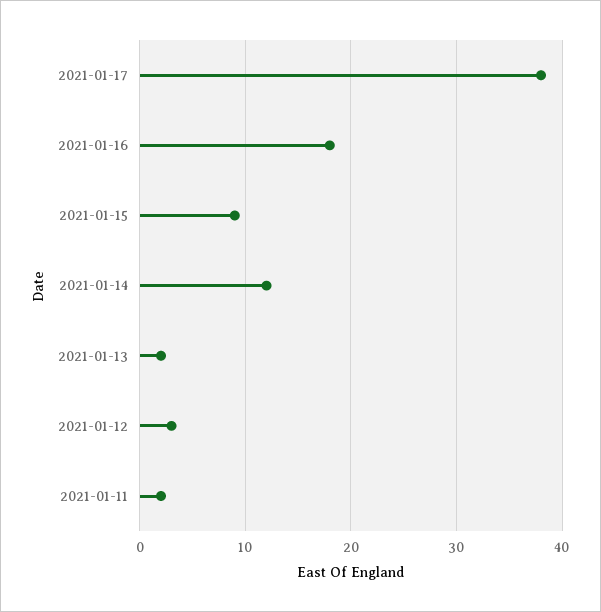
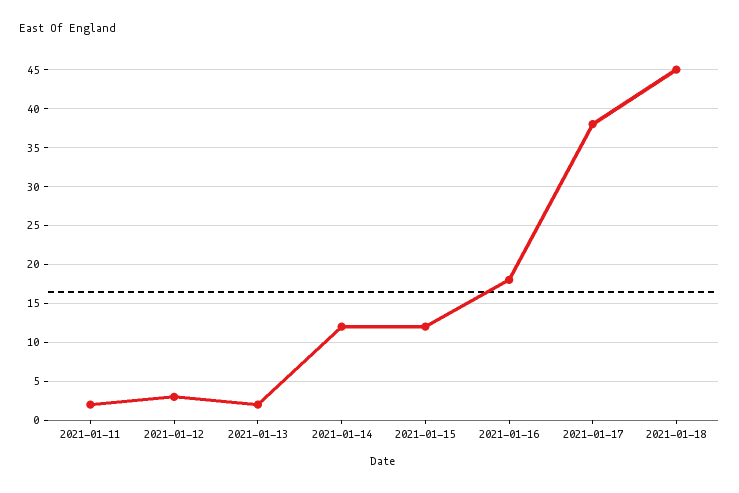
2021-01-15: 9 -> 12
2021-01-18: none -> 45

